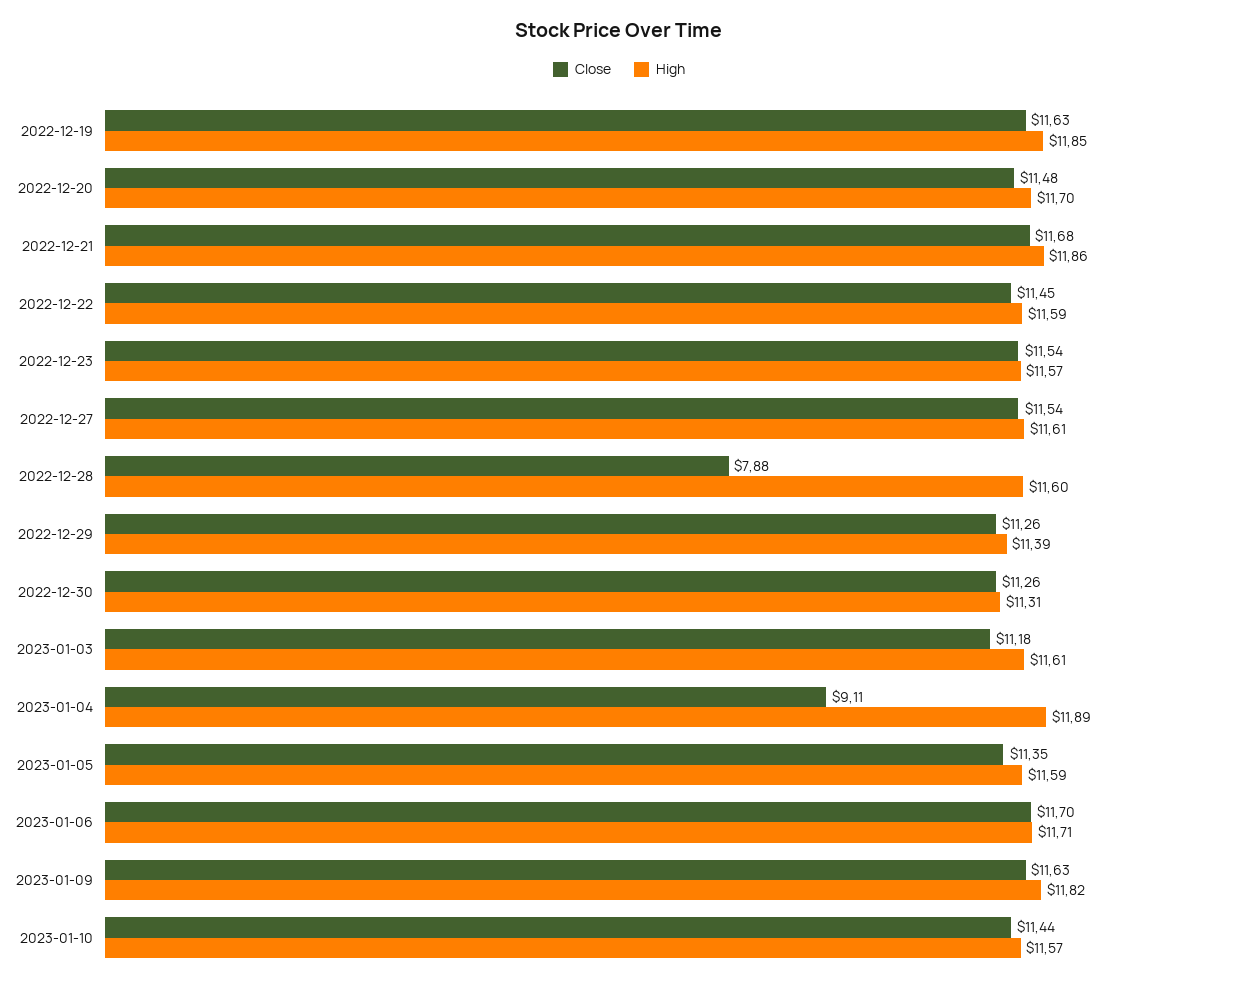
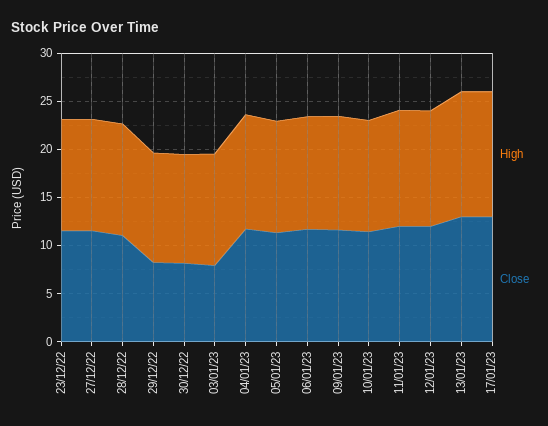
Close, 2022-12-19: 11.63 -> none
High, 2022-12-19: 11.85 -> none
Close, 2022-12-20: 11.48 -> none
High, 2022-12-20: 11.7 -> none
Close, 2022-12-21: 11.68 -> none
High, 2022-12-21: 11.86 -> none
Close, 2022-12-22: 11.45 -> none
High, 2022-12-22: 11.59 -> none
Close, 2022-12-28: 7.88 -> 11
Close, 2022-12-29: 11.26 -> 8
Close, 2022-12-30: 11.26 -> 8
Close, 2023-01-03: 11.18 -> 8
Close, 2023-01-04: 9.11 -> 12
High, 11/01/23: none -> 12
Close, 11/01/23: none -> 12
High, 12/01/23: none -> 12
Close, 12/01/23: none -> 12
High, 13/01/23: none -> 13
Close, 13/01/23: none -> 13
High, 17/01/23: none -> 13
Close, 17/01/23: none -> 13

